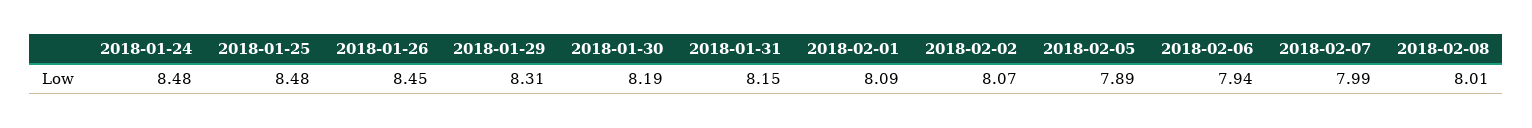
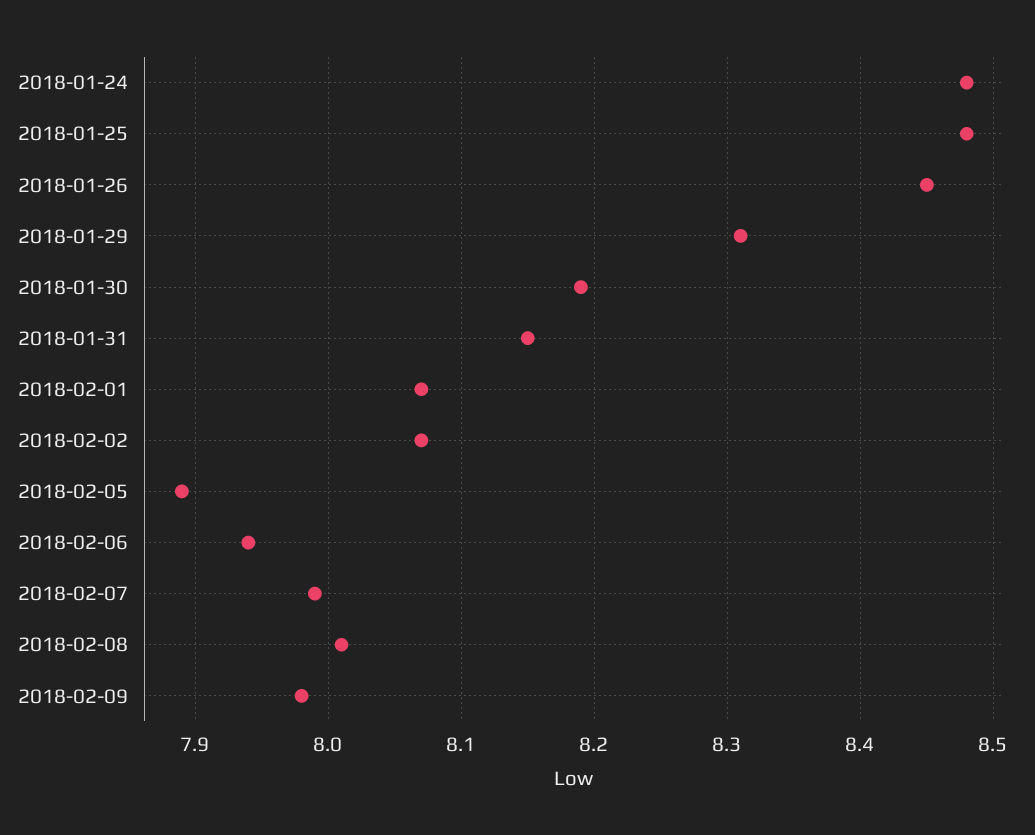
2018-02-01: 8.09 -> 8.07
2018-02-09: none -> 7.98

